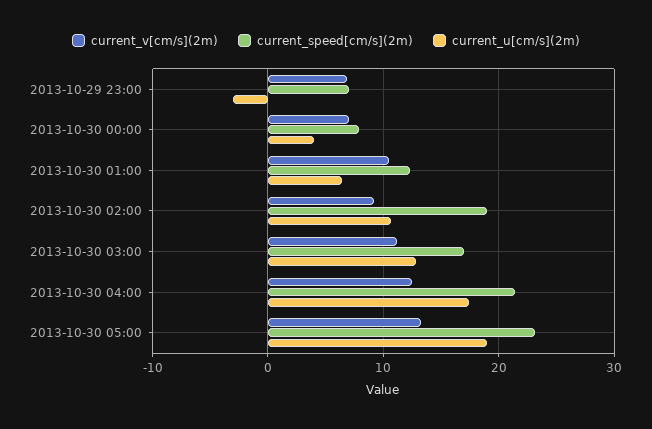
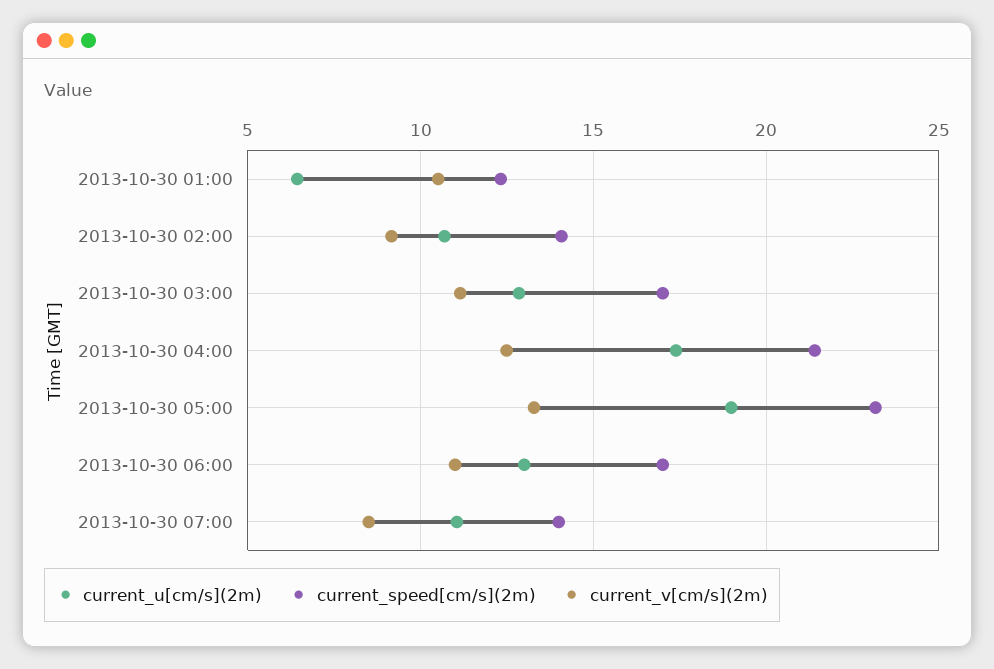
current_v[cm/s](2m), 2013-10-29 23:00: 7 -> none
current_speed[cm/s](2m), 2013-10-29 23:00: 7 -> none
current_u[cm/s](2m), 2013-10-29 23:00: -3 -> none
current_v[cm/s](2m), 2013-10-30 00:00: 7 -> none
current_speed[cm/s](2m), 2013-10-30 00:00: 8 -> none
current_u[cm/s](2m), 2013-10-30 00:00: 4 -> none
current_speed[cm/s](2m), 2013-10-30 02:00: 19 -> 14
current_u[cm/s](2m), 2013-10-30 06:00: none -> 13
current_speed[cm/s](2m), 2013-10-30 06:00: none -> 17
current_v[cm/s](2m), 2013-10-30 06:00: none -> 11
current_u[cm/s](2m), 2013-10-30 07:00: none -> 11
current_speed[cm/s](2m), 2013-10-30 07:00: none -> 14
current_v[cm/s](2m), 2013-10-30 07:00: none -> 8.5

